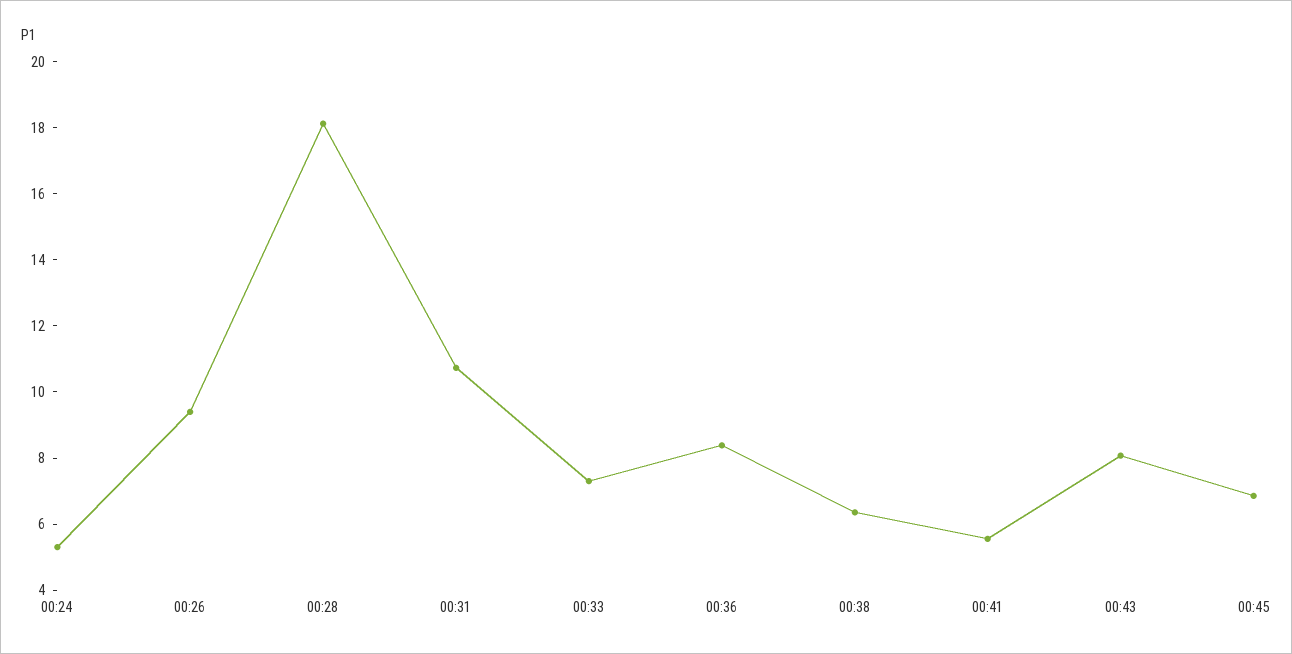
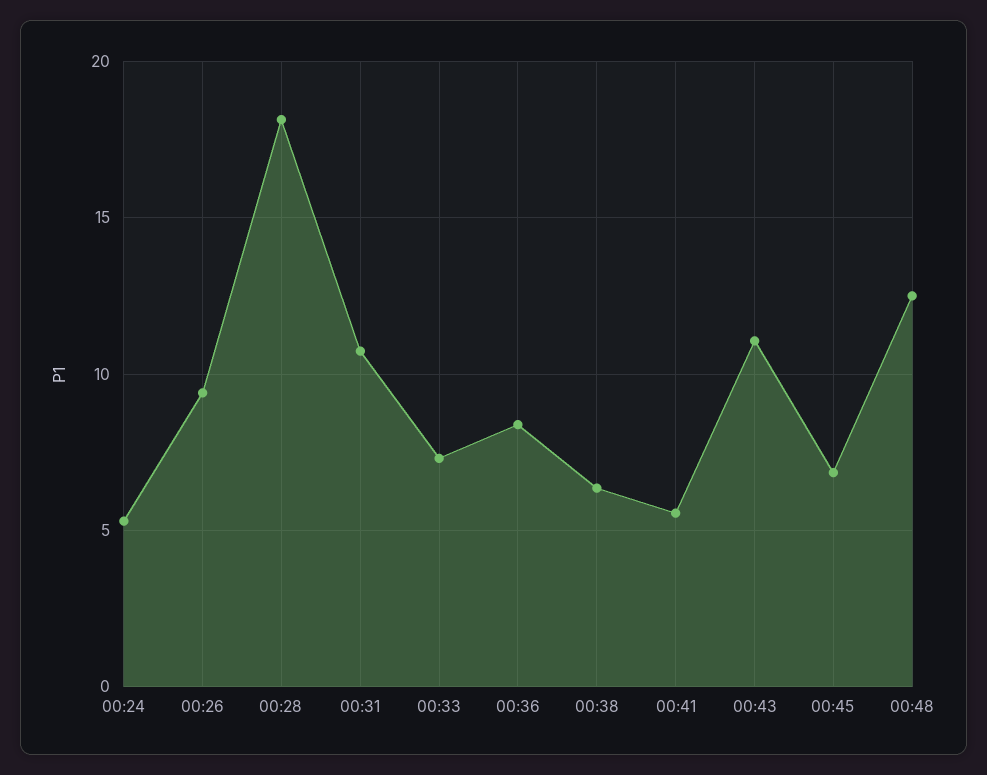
00:43: 8 -> 11
00:48: none -> 12.5

